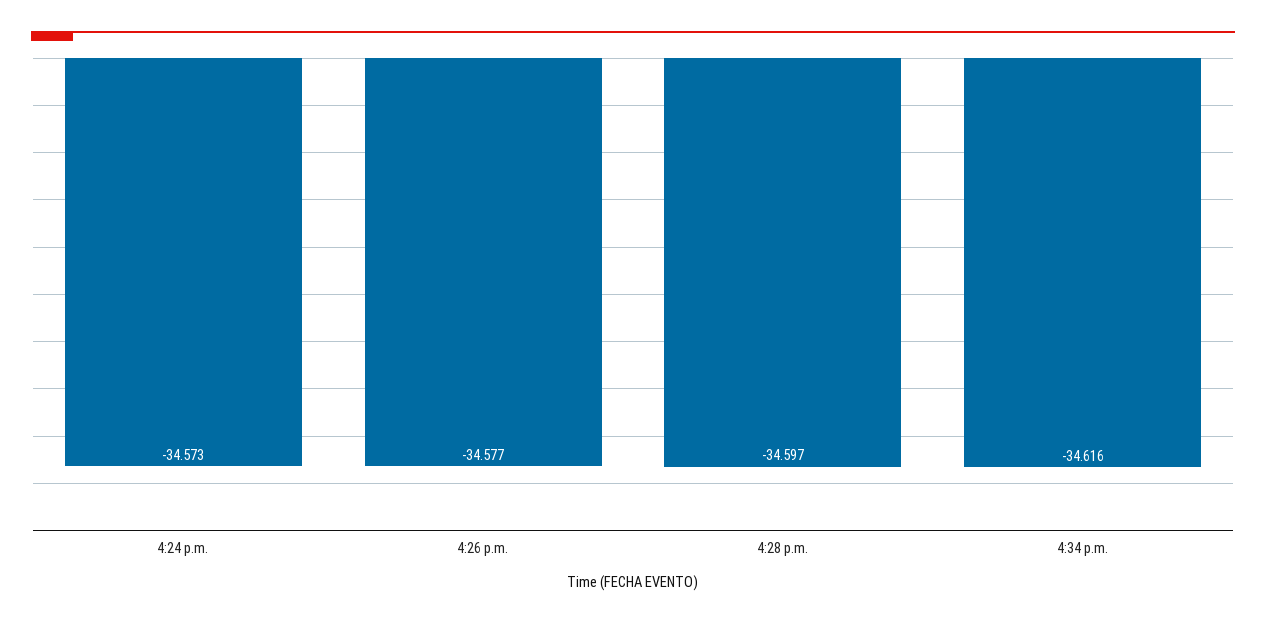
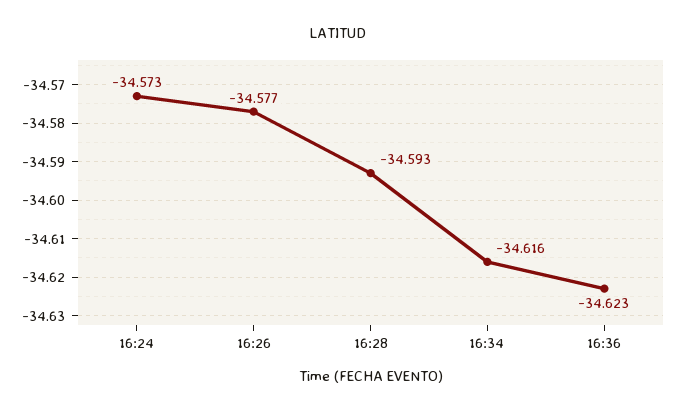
4:28 p.m.: -34.597 -> -34.593
16:36: none -> -34.623

